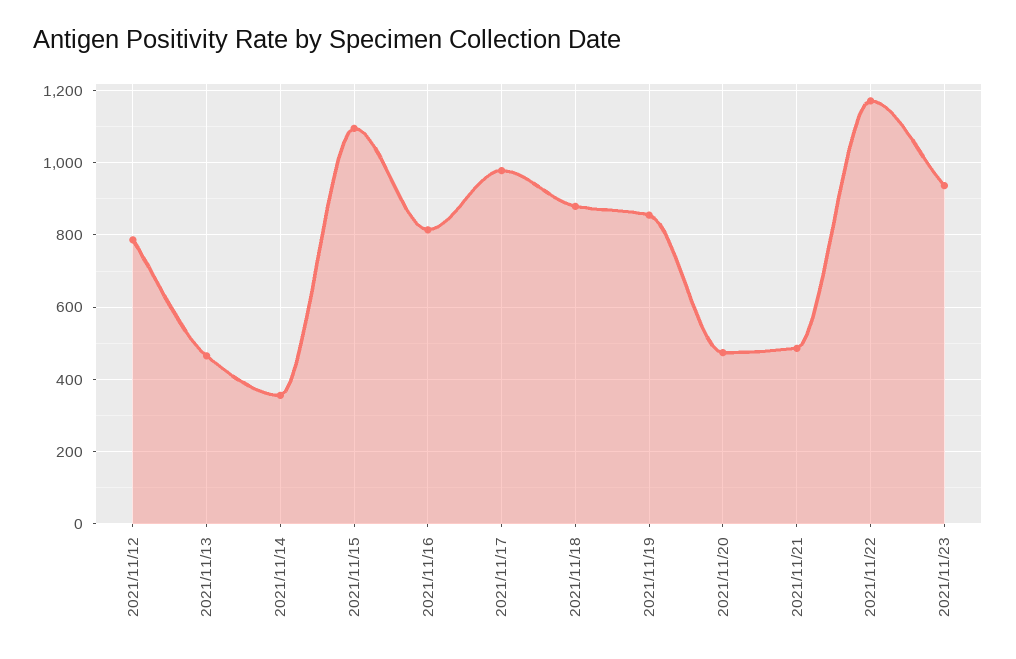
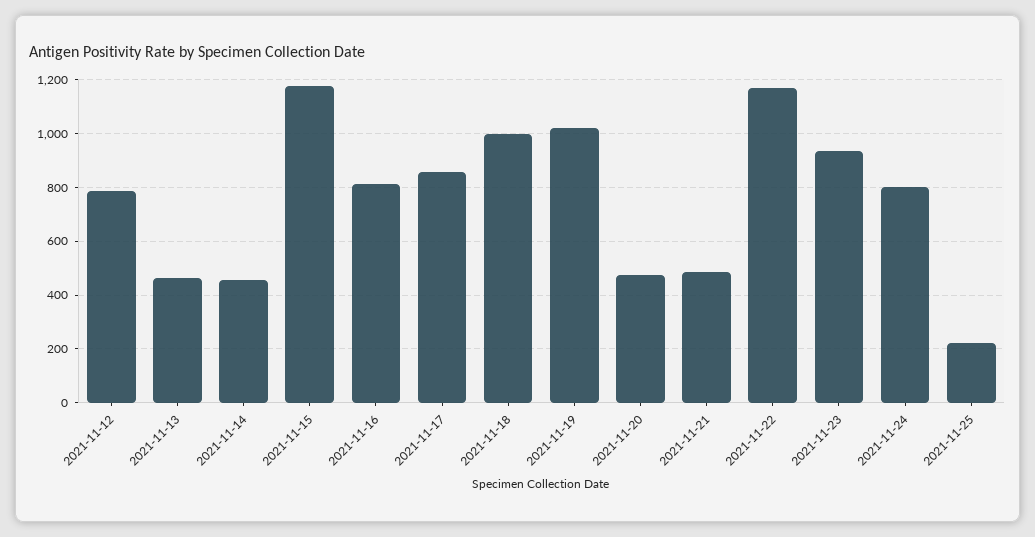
2021/11/14: 360 -> 450
2021/11/15: 1100 -> 1175
2021/11/17: 980 -> 850
2021/11/18: 880 -> 1000
2021/11/19: 860 -> 1025
2021-11-24: none -> 800
2021-11-25: none -> 225

